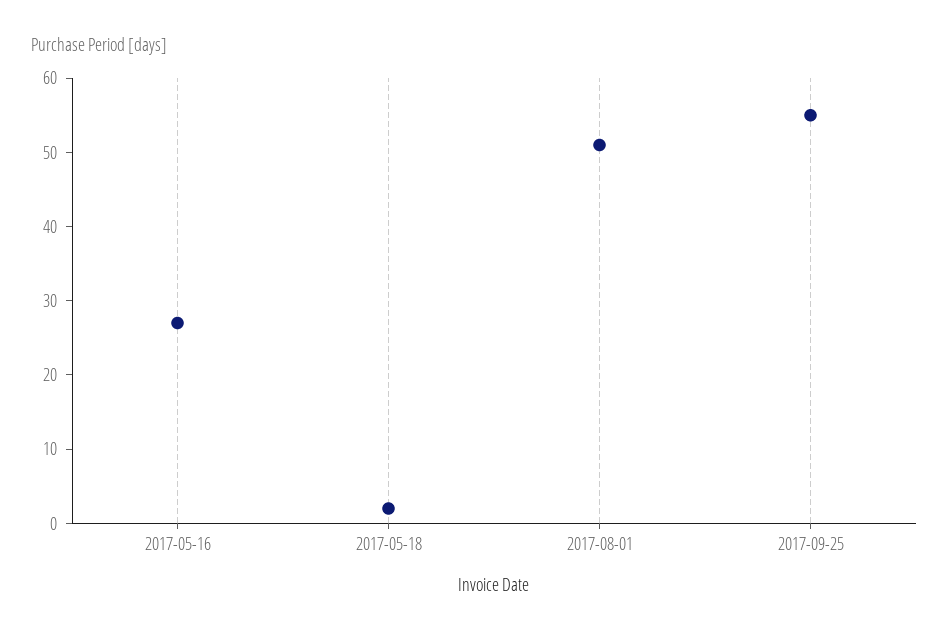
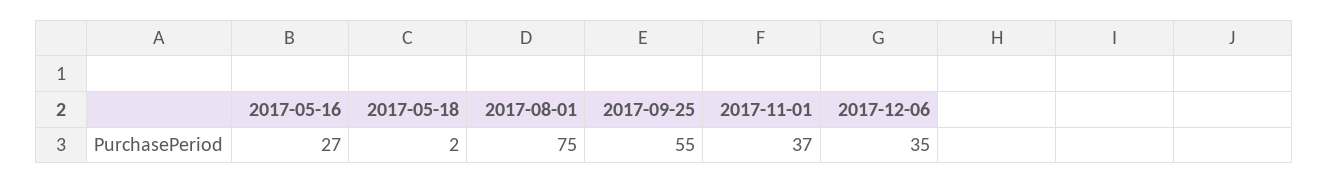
2017-08-01: 50 -> 75
2017-11-01: none -> 37
2017-12-06: none -> 35

